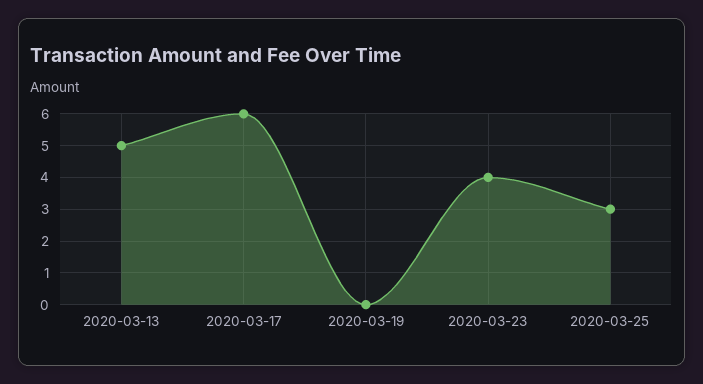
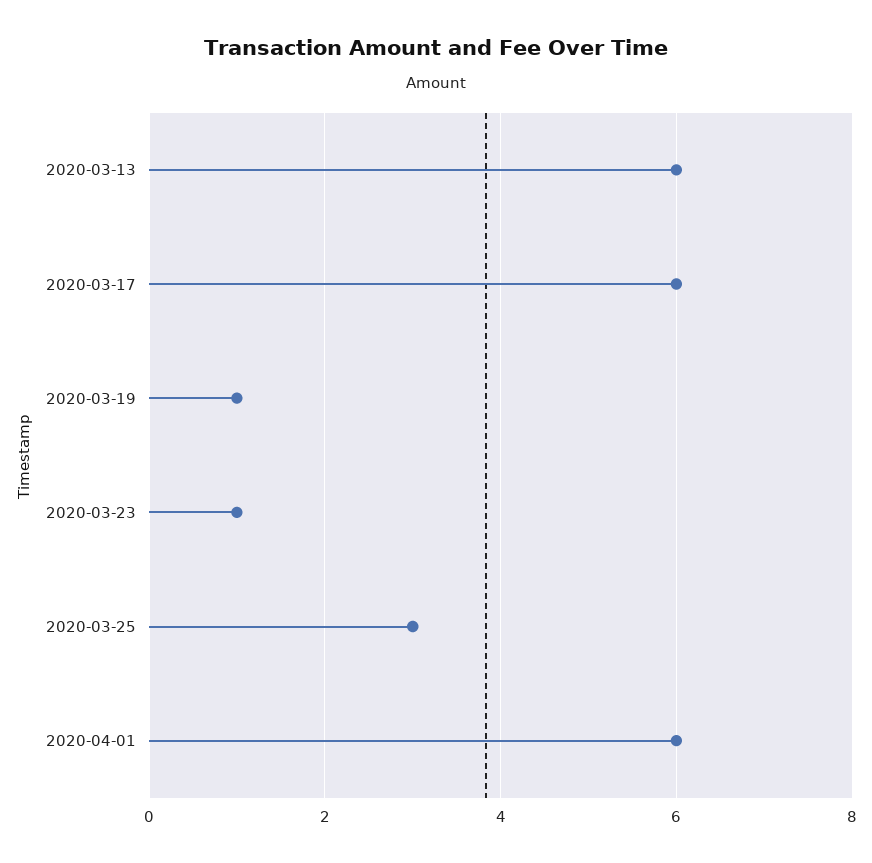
2020-03-13: 5 -> 6
2020-03-19: 0 -> 1
2020-03-23: 4 -> 1
2020-04-01: none -> 6

